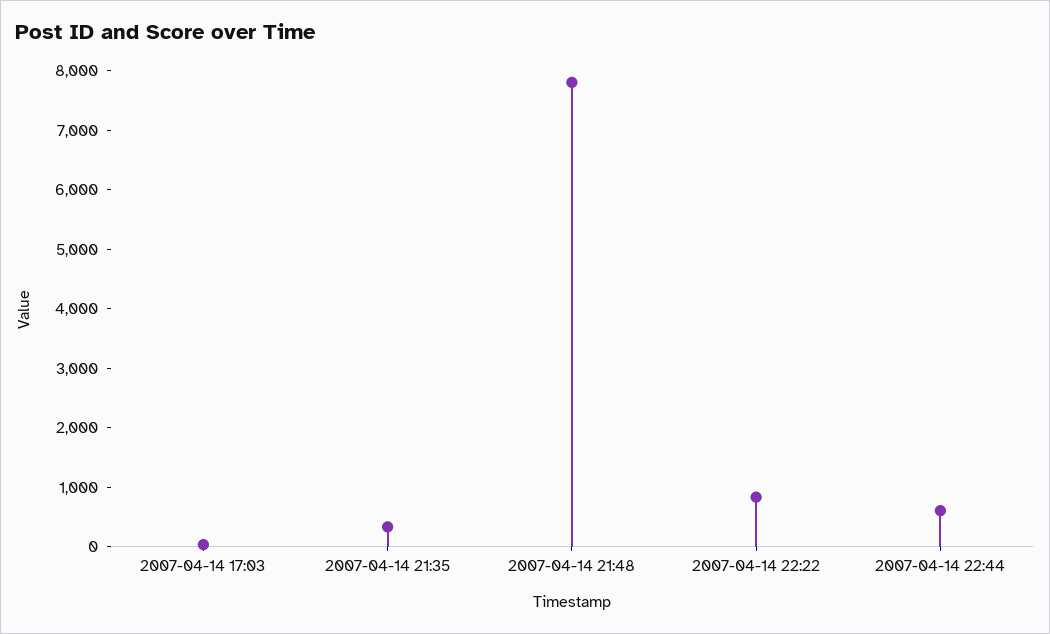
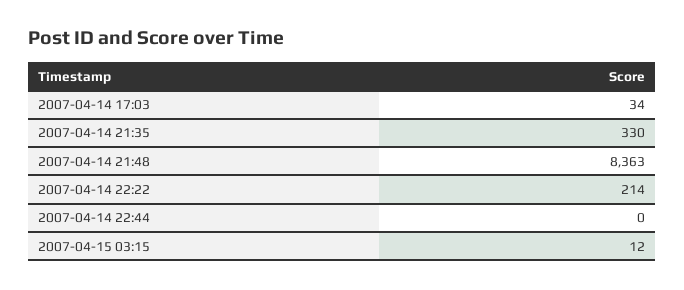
2007-04-14 21:48: 7800 -> 8363
2007-04-14 22:22: 800 -> 214
2007-04-14 22:44: 600 -> 0
2007-04-15 03:15: none -> 12

